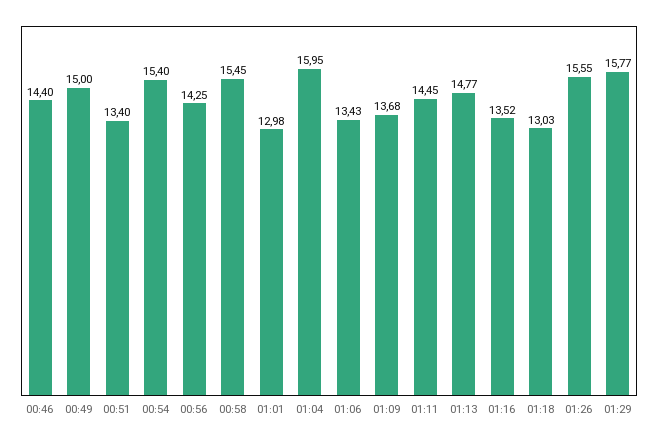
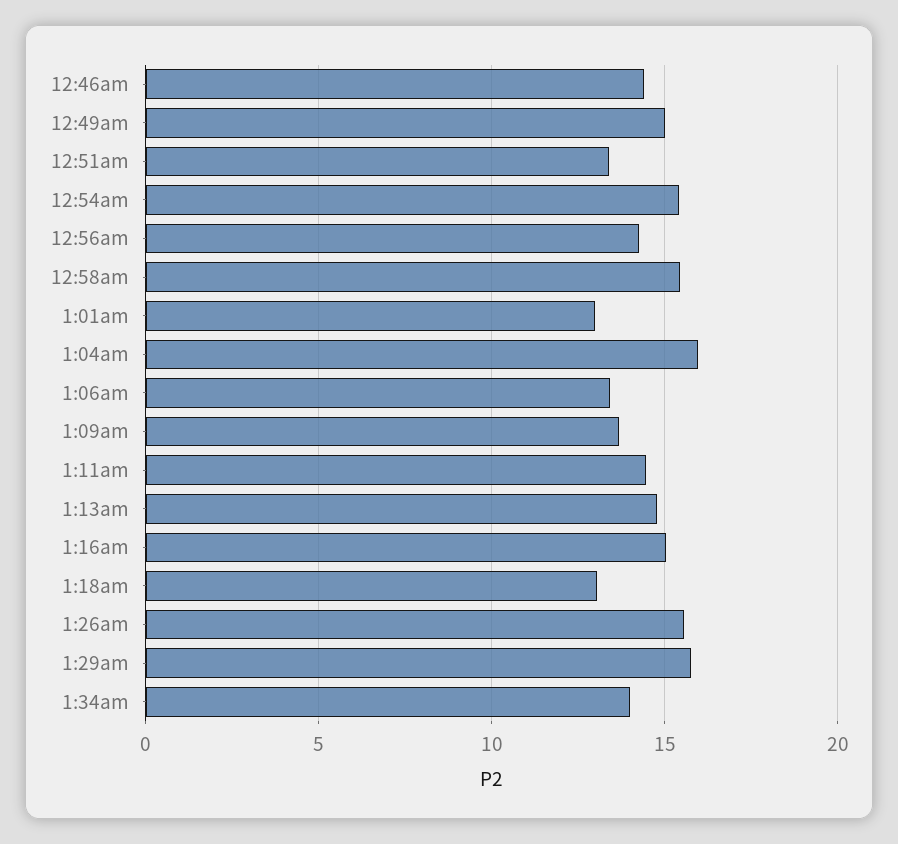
01:16: 13.52 -> 15
1:34am: none -> 14

